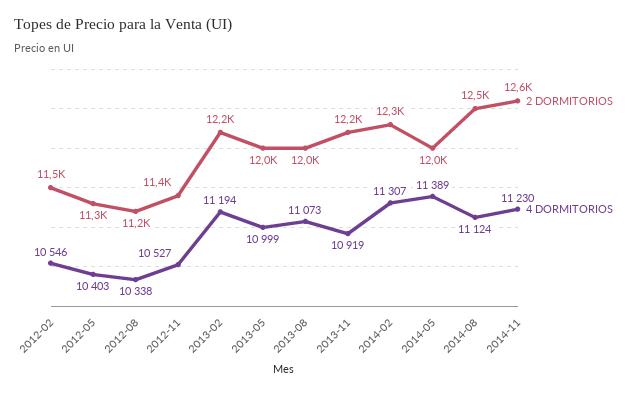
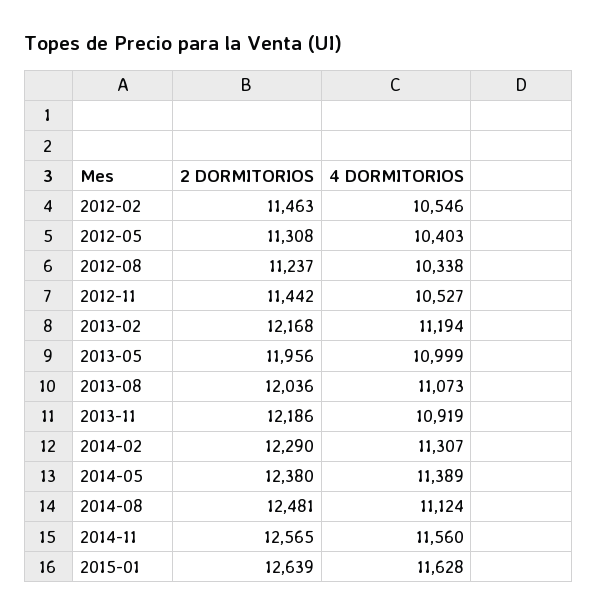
2 DORMITORIOS, 2014-05: 12000 -> 12380
4 DORMITORIOS, 2014-11: 11230 -> 11560
2 DORMITORIOS, 2015-01: none -> 12639
4 DORMITORIOS, 2015-01: none -> 11628

